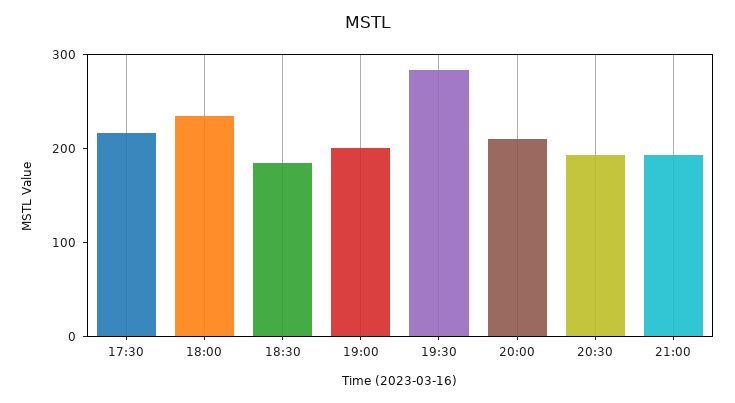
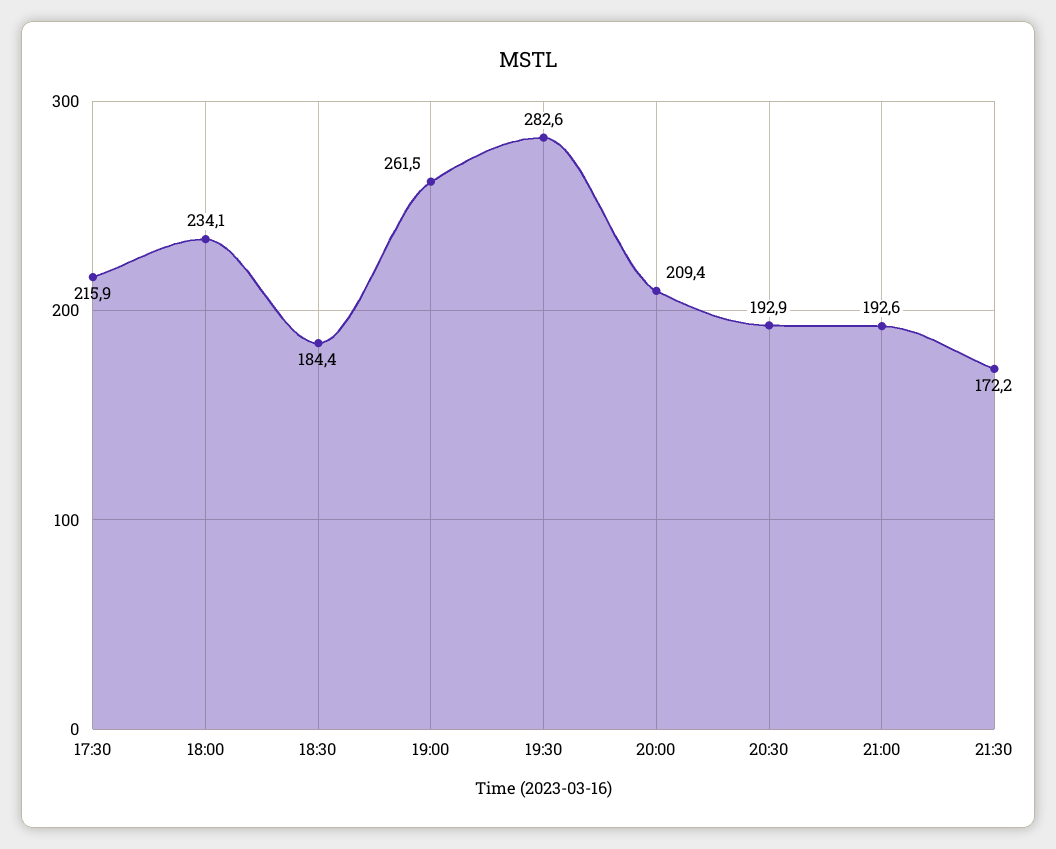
19:00: 200 -> 261.5
21:30: none -> 172.2

